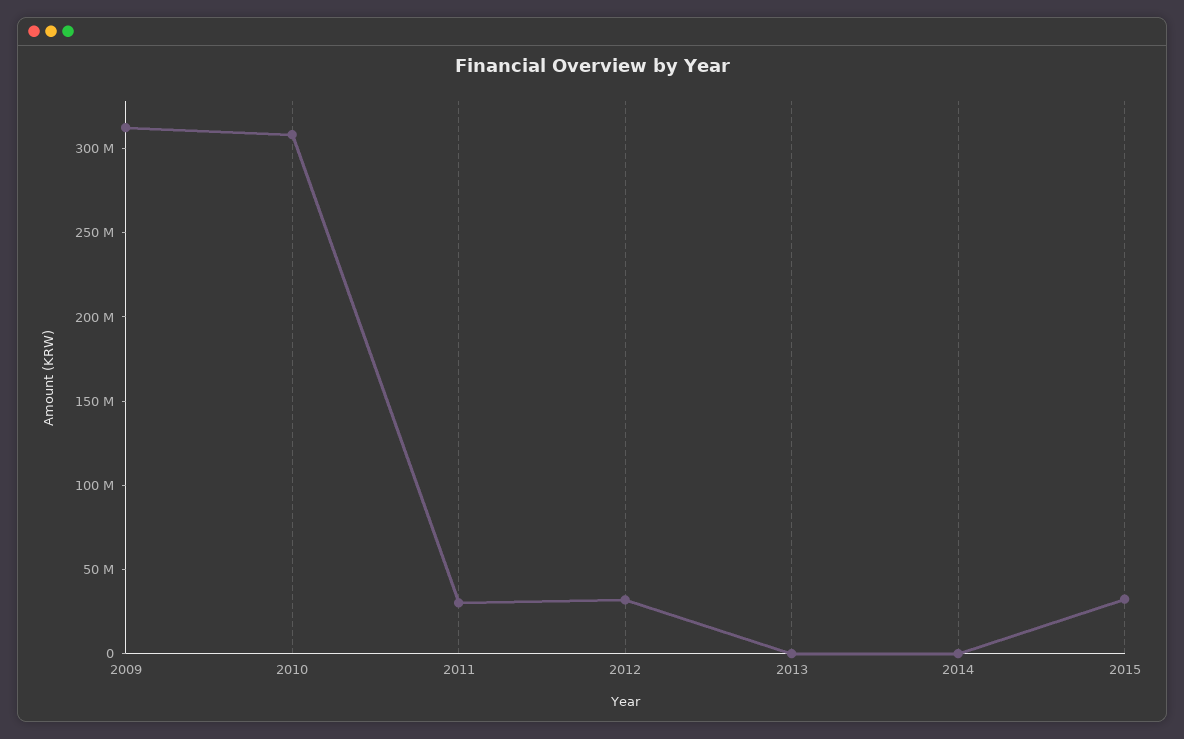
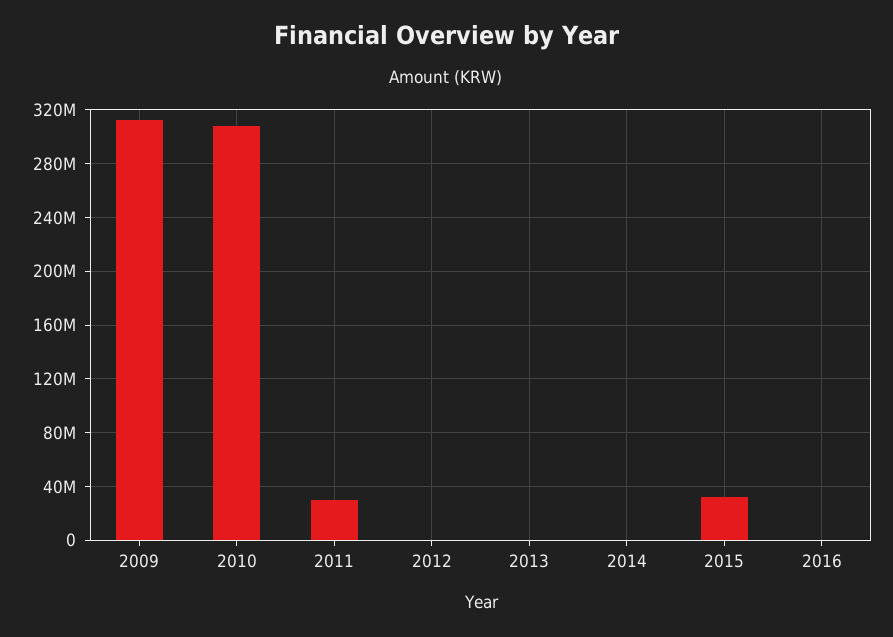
2012: 30000000 -> 0
2016: none -> 0

